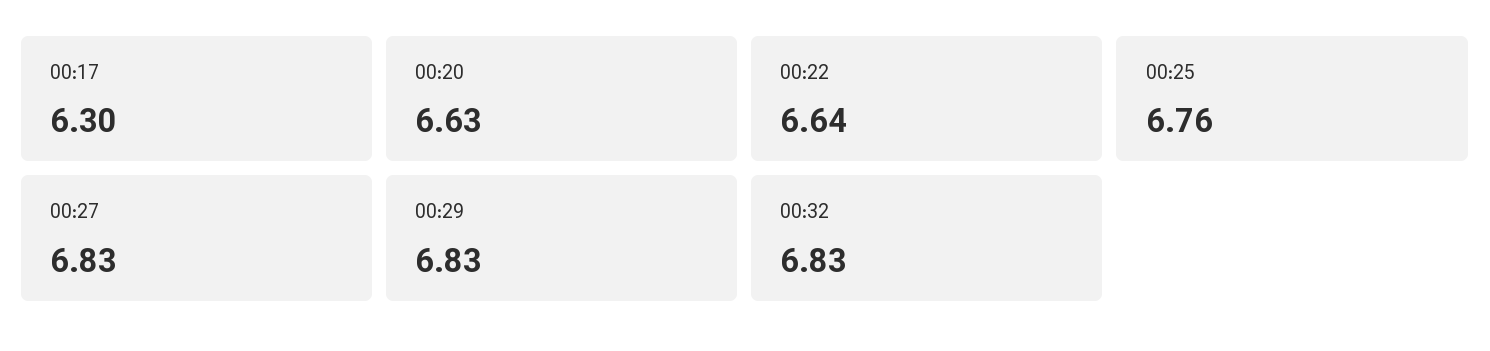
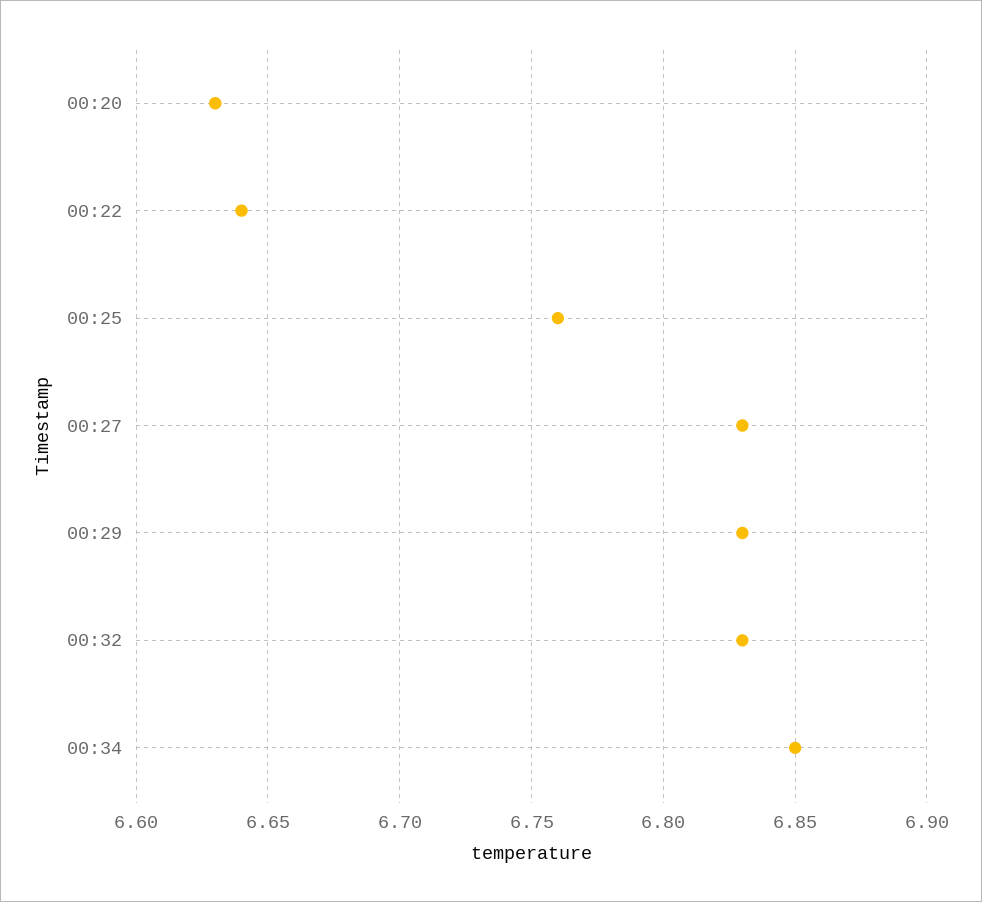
00:17: 6.3 -> none
00:34: none -> 6.85

